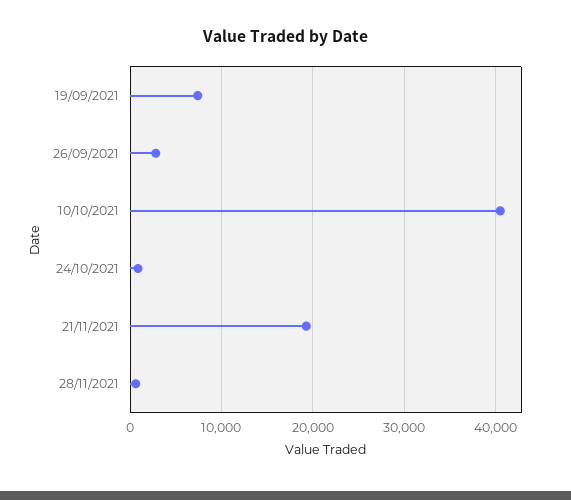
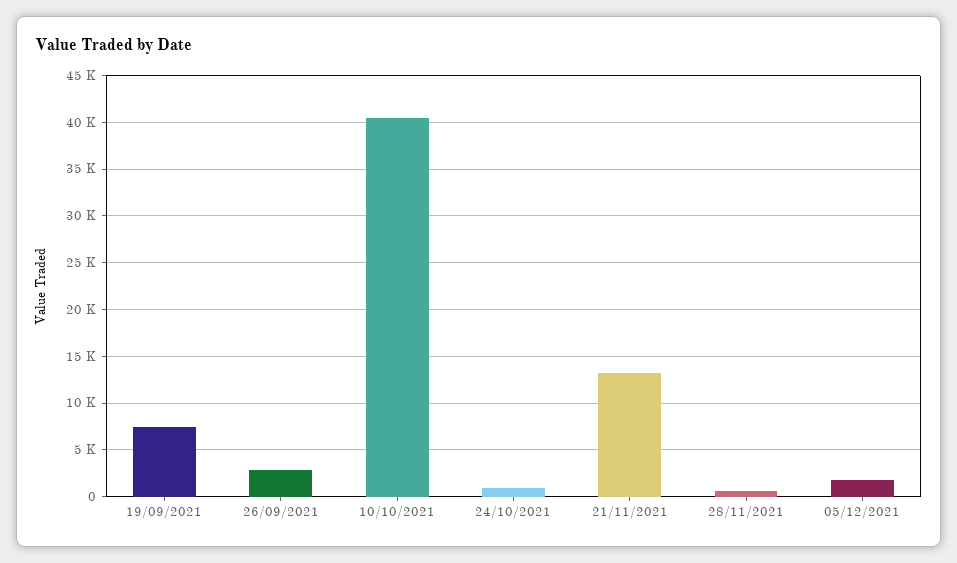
21/11/2021: 19000 -> 13000
05/12/2021: none -> 2000

